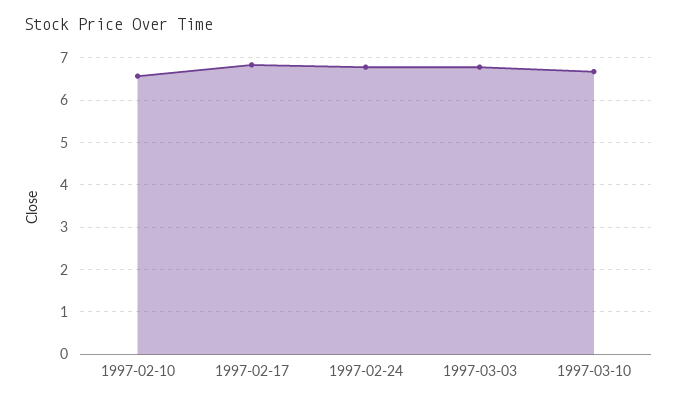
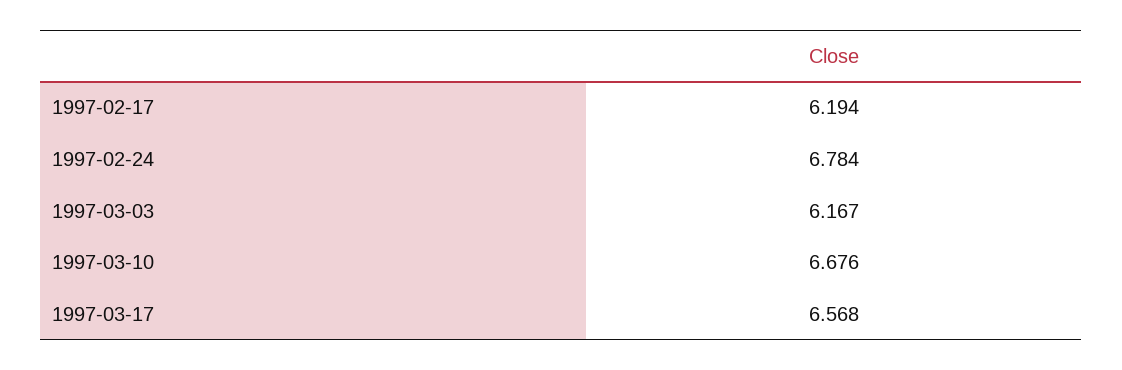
1997-02-10: 6.6 -> none
1997-02-17: 6.8 -> 6.194
1997-03-03: 6.8 -> 6.167
1997-03-17: none -> 6.568

